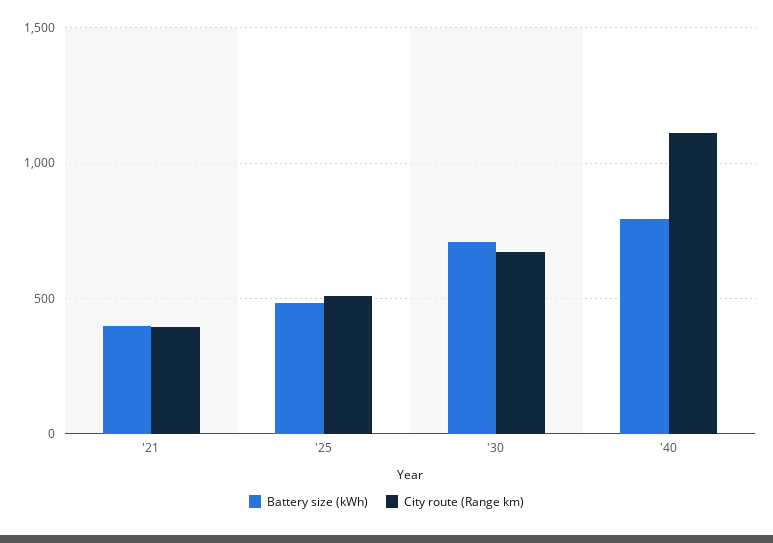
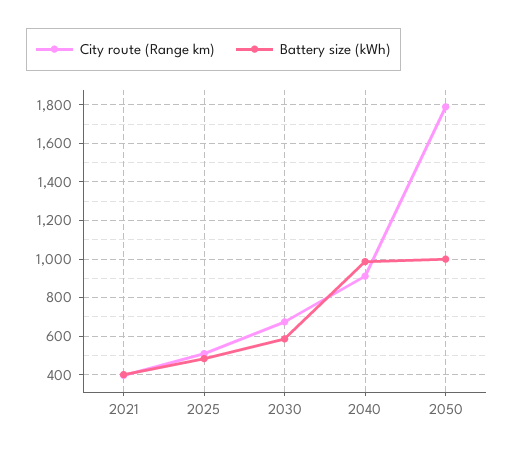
Battery size (kWh), '30: 700 -> 600
Battery size (kWh), '40: 800 -> 1000
City route (Range km), '40: 1100 -> 900
City route (Range km), 2050: none -> 1800
Battery size (kWh), 2050: none -> 1000

